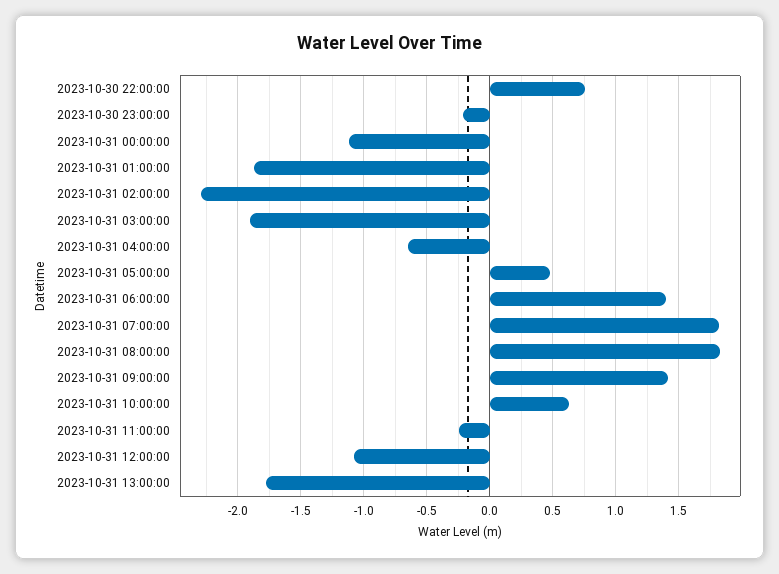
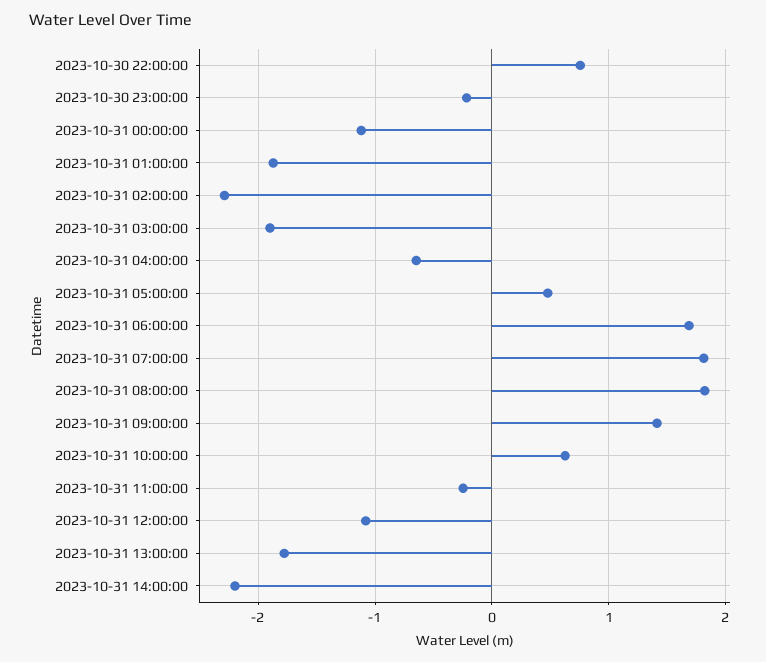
2023-10-31 06:00:00: 1.4 -> 1.7
2023-10-31 14:00:00: none -> -2.2

